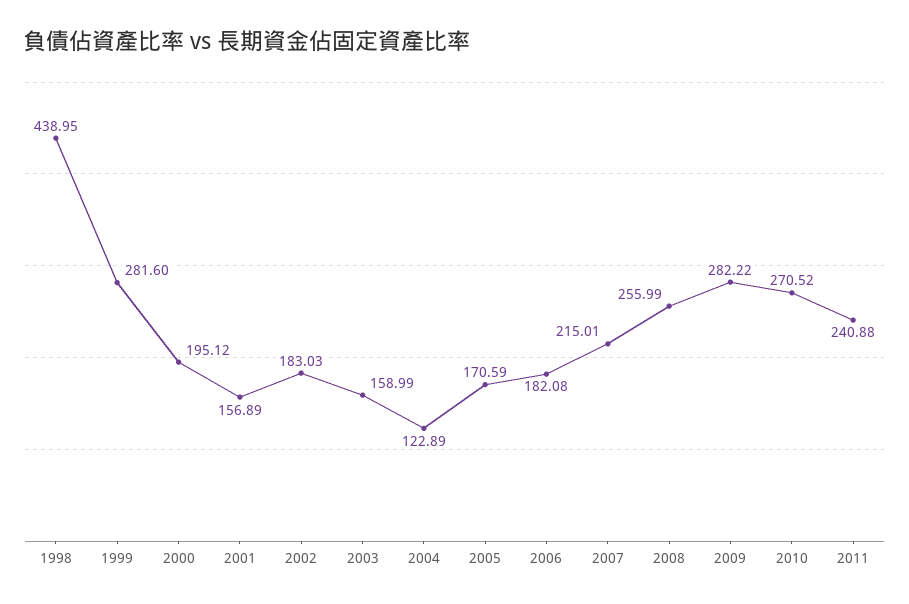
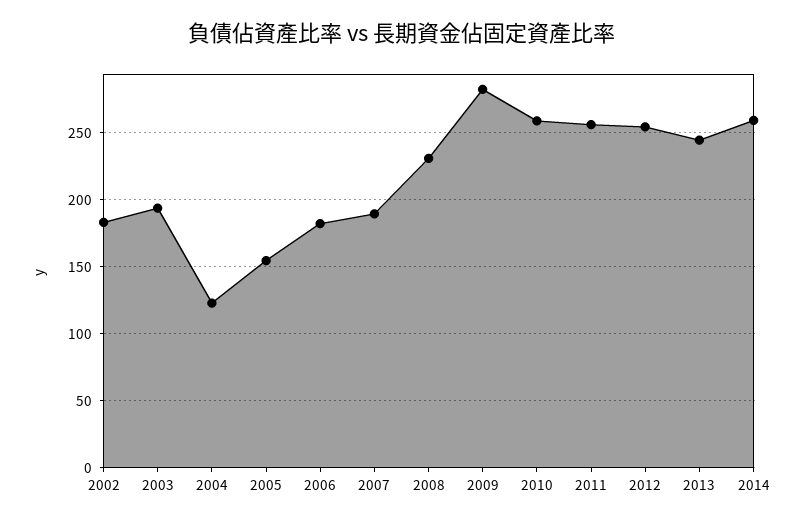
1998: 438.95 -> none
1999: 281.6 -> none
2000: 195.12 -> none
2001: 156.89 -> none
2003: 158.99 -> 195
2005: 170.59 -> 155
2007: 215.01 -> 190
2008: 255.99 -> 230
2010: 270.52 -> 260
2011: 240.88 -> 255
2012: none -> 255
2013: none -> 245
2014: none -> 260

